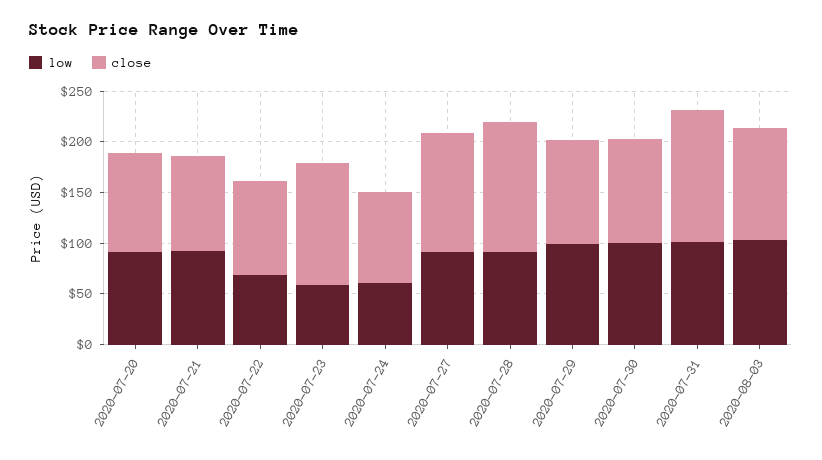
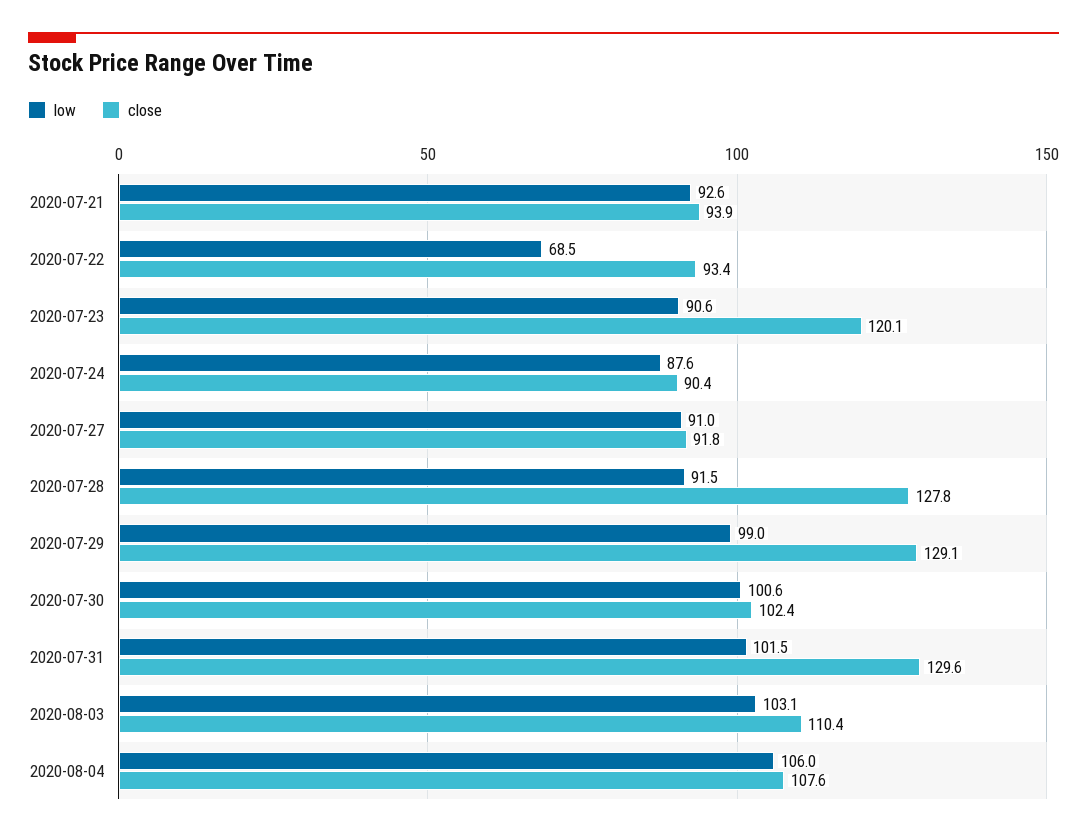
low, 2020-07-20: 90 -> none
close, 2020-07-20: 100 -> none
low, 2020-07-23: 60 -> 90.6
low, 2020-07-24: 60 -> 87.6
close, 2020-07-27: 120 -> 91.8
close, 2020-07-29: 100 -> 129.1
low, 2020-08-04: none -> 106
close, 2020-08-04: none -> 107.6

